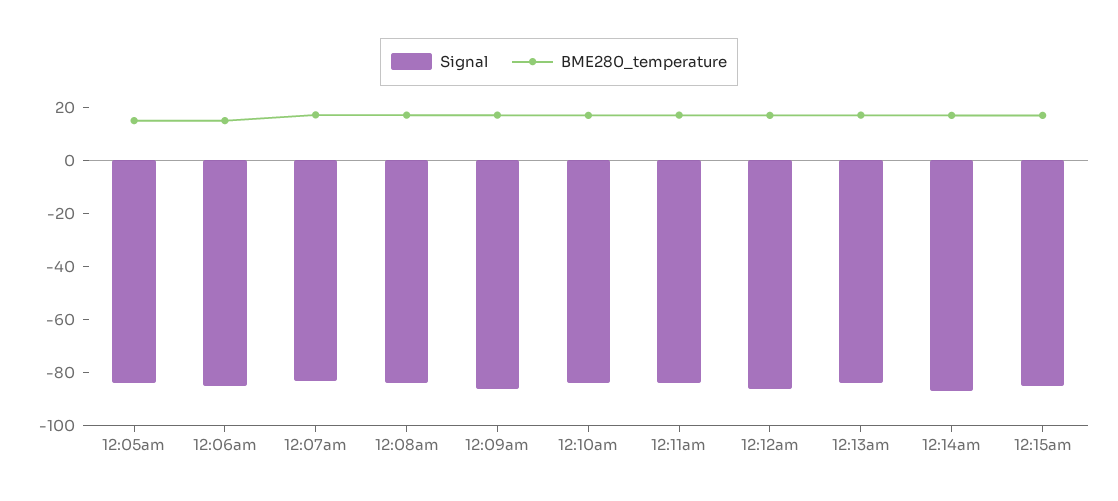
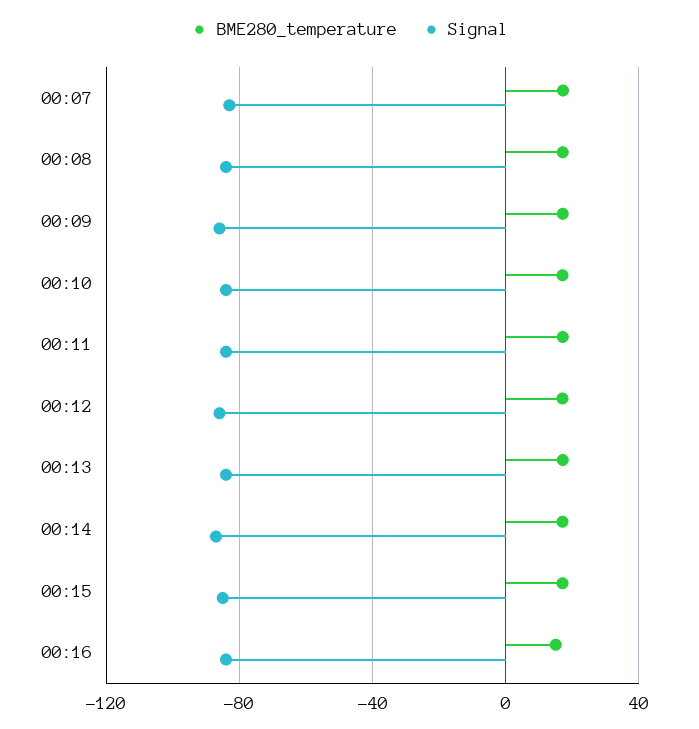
Signal, 12:05am: -85 -> none
BME280_temperature, 12:05am: 15 -> none
Signal, 12:06am: -85 -> none
BME280_temperature, 12:06am: 15 -> none
BME280_temperature, 00:16: none -> 15
Signal, 00:16: none -> -85

